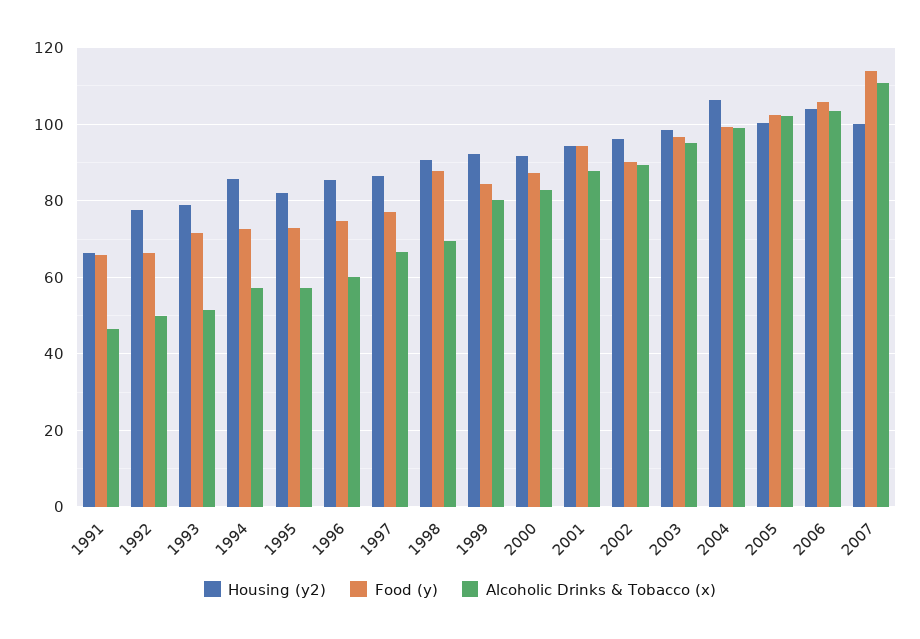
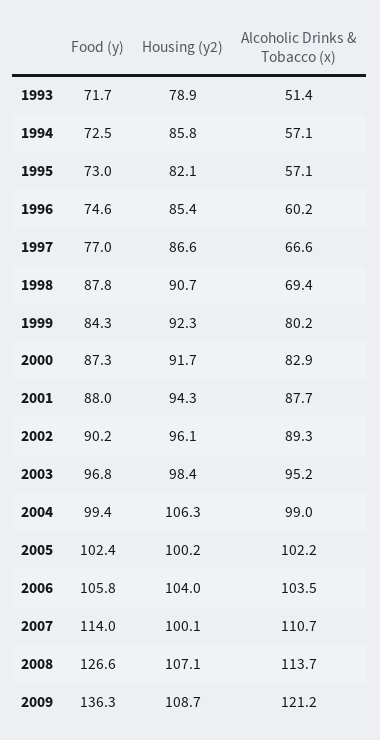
Housing (y2), 1991: 66 -> none
Food (y), 1991: 66 -> none
Alcoholic Drinks & Tobacco (x), 1991: 46 -> none
Housing (y2), 1992: 78 -> none
Food (y), 1992: 66 -> none
Alcoholic Drinks & Tobacco (x), 1992: 50 -> none
Food (y), 2001: 94 -> 88
Food (y), 2008: none -> 126.6
Housing (y2), 2008: none -> 107.1
Alcoholic Drinks & Tobacco (x), 2008: none -> 113.7
Food (y), 2009: none -> 136.3
Housing (y2), 2009: none -> 108.7
Alcoholic Drinks & Tobacco (x), 2009: none -> 121.2

